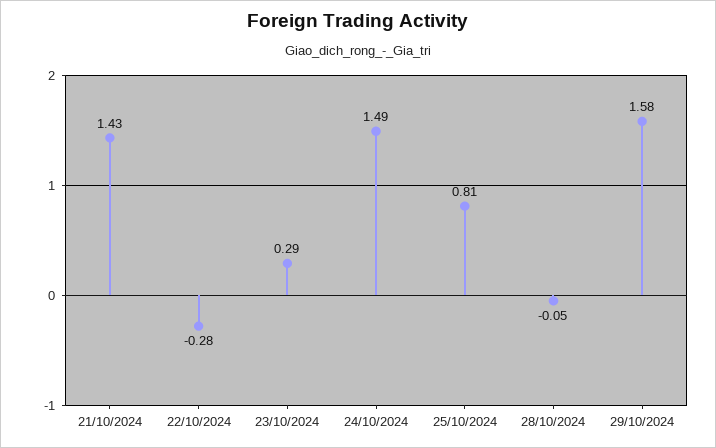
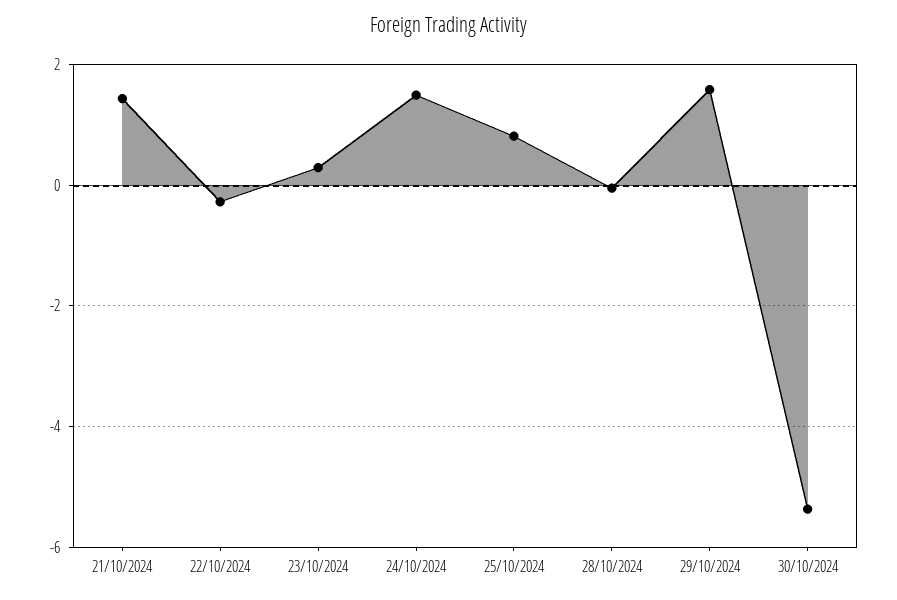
30/10/2024: none -> -5.4

